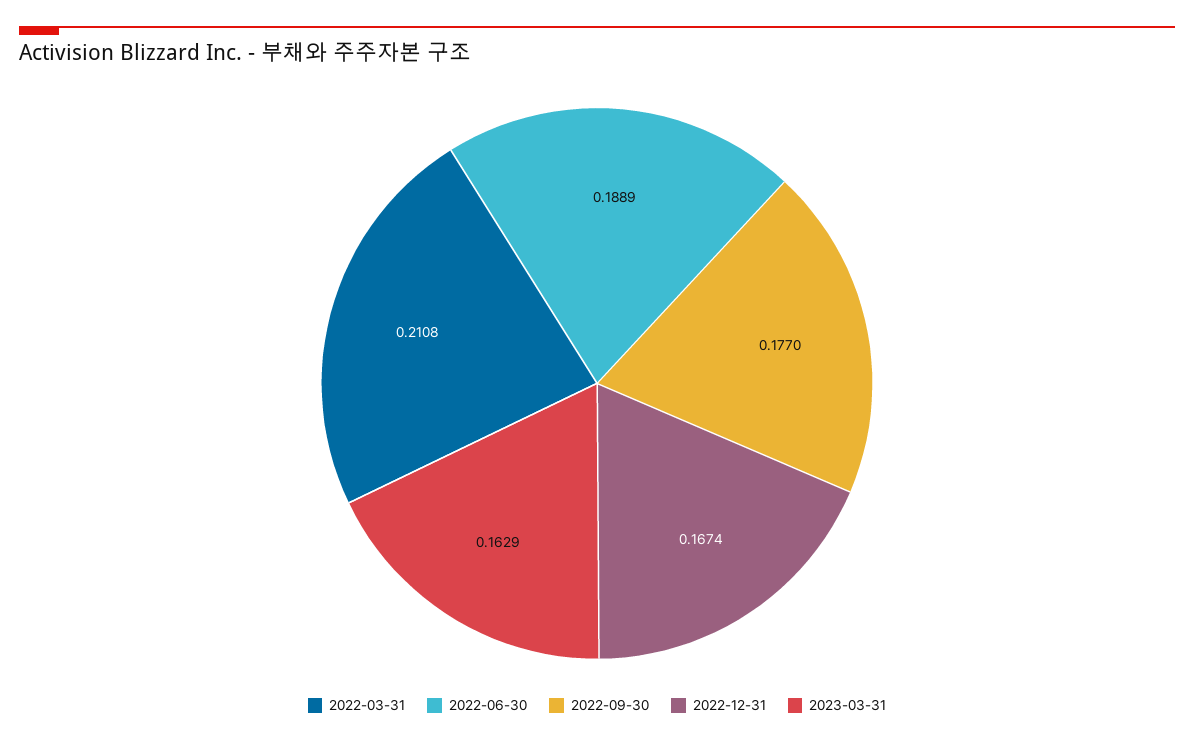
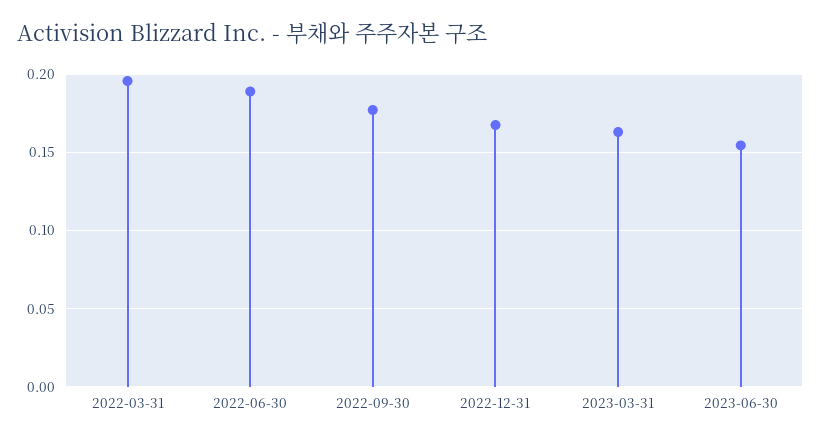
2022-03-31: 0.2108 -> 0.195
2023-06-30: none -> 0.155

